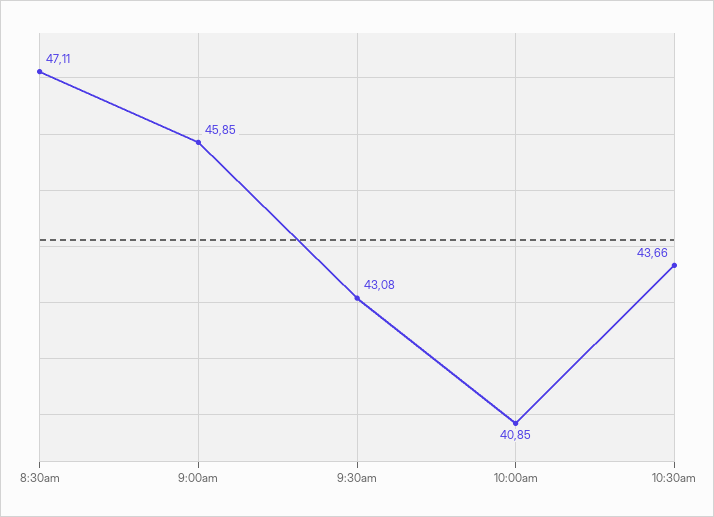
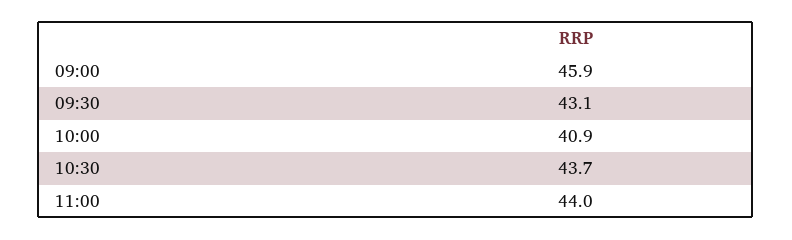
8:30am: 47.11 -> none
11:00: none -> 44

